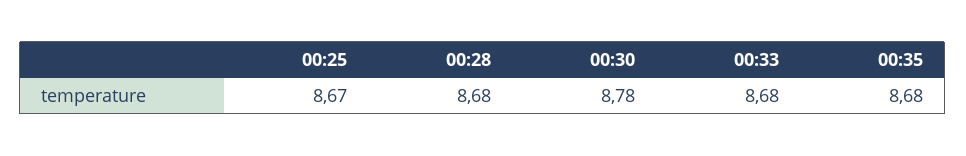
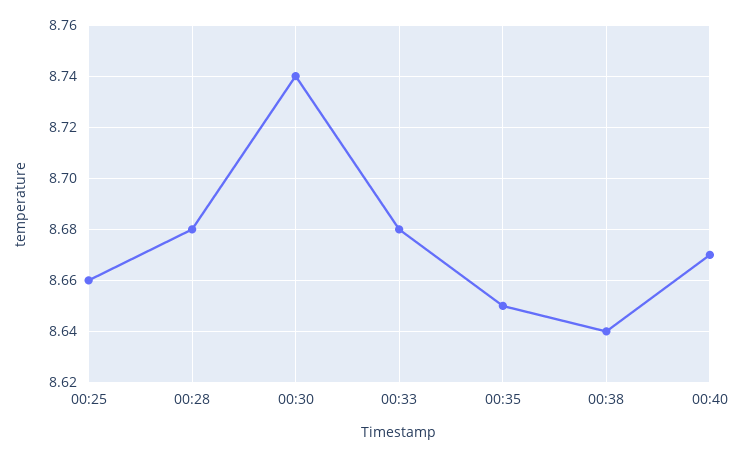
00:25: 8.67 -> 8.66
00:30: 8.78 -> 8.74
00:35: 8.68 -> 8.65
00:38: none -> 8.64
00:40: none -> 8.67

